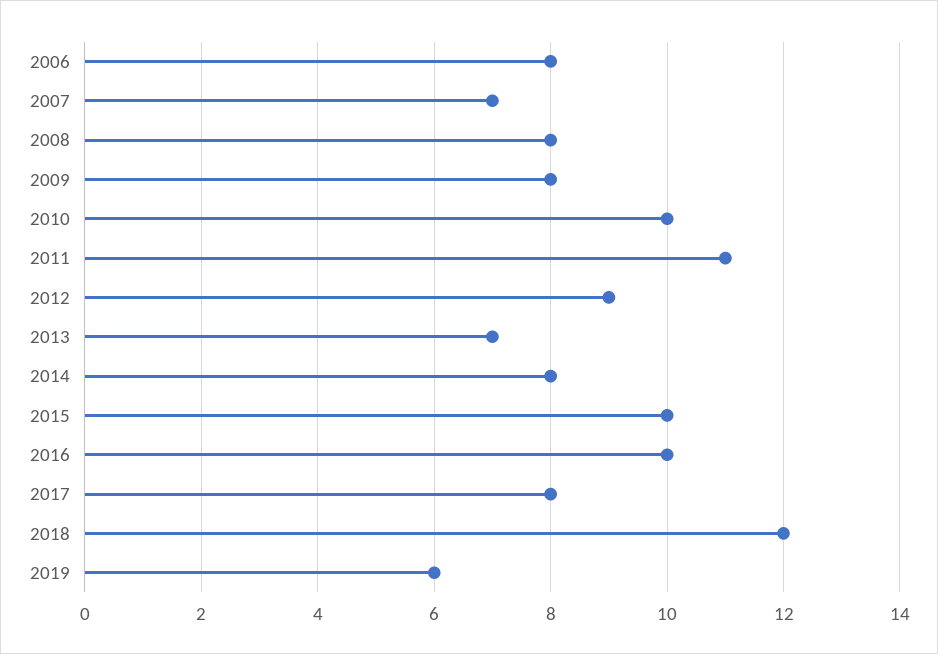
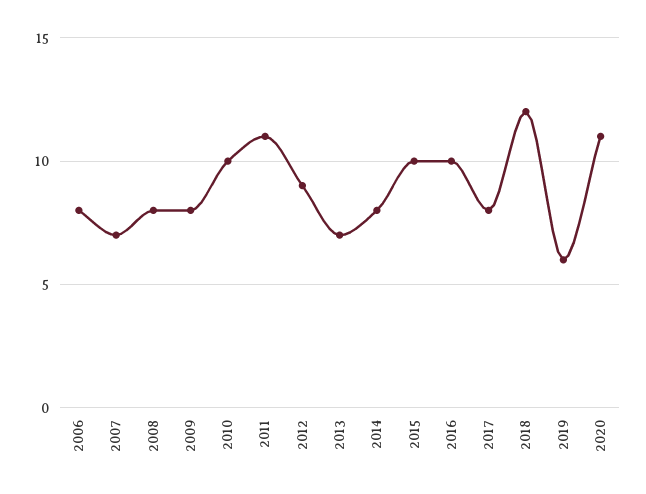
2020: none -> 11

